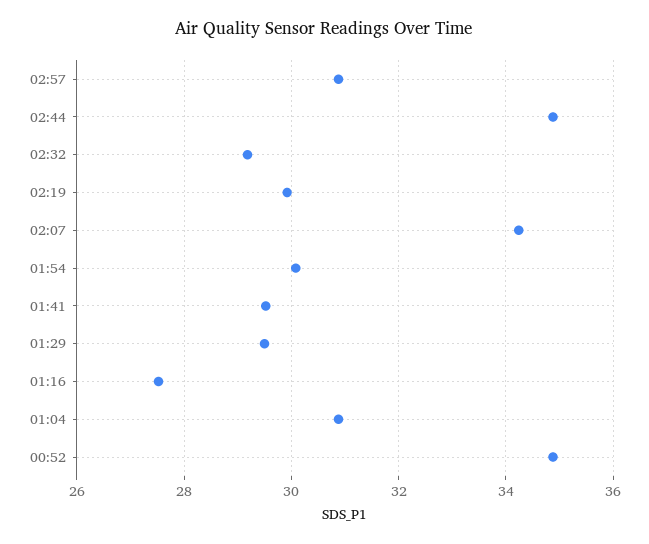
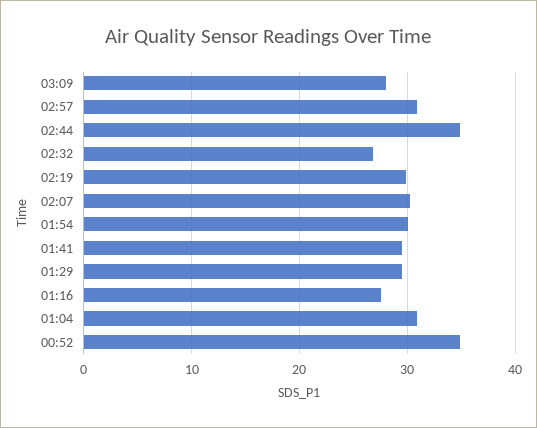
02:32: 29.2 -> 27
02:07: 34.2 -> 30
03:09: none -> 28

